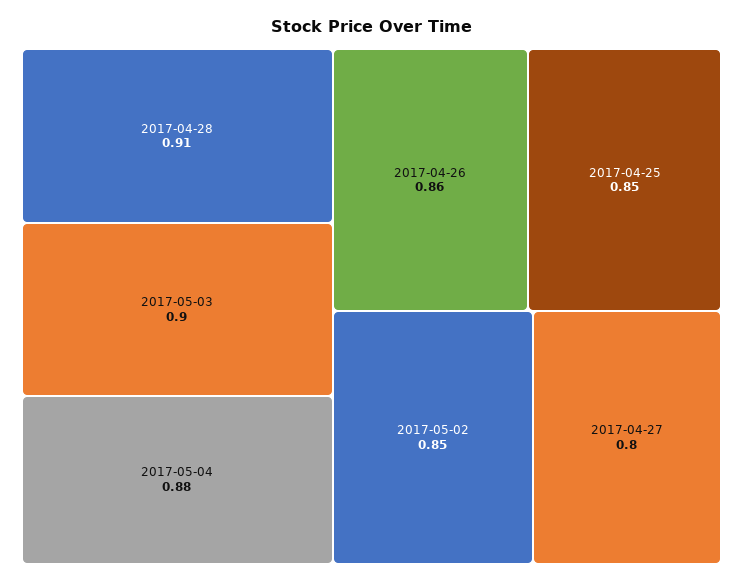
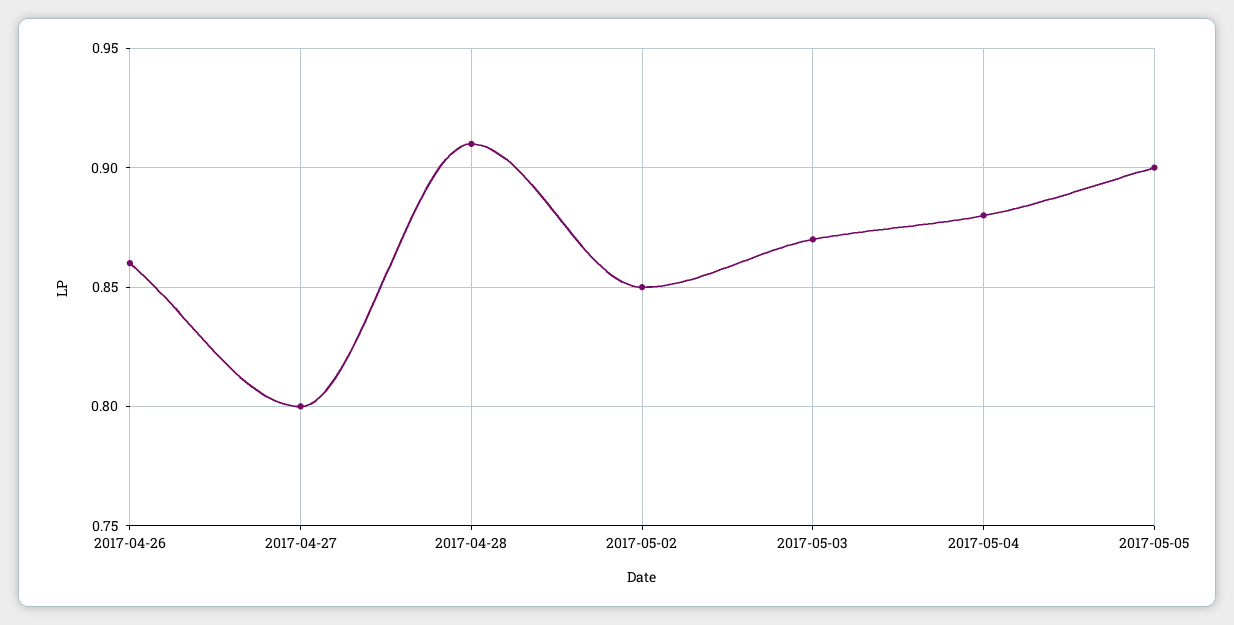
2017-05-03: 0.9 -> 0.87
2017-04-25: 0.85 -> none
2017-05-05: none -> 0.9

